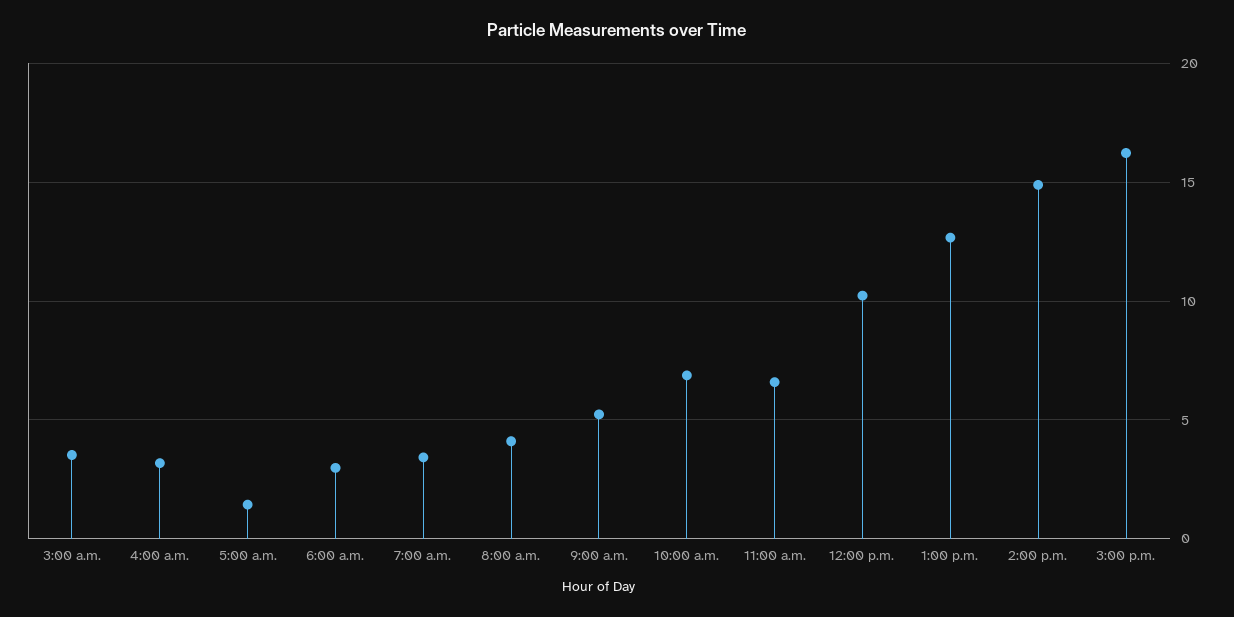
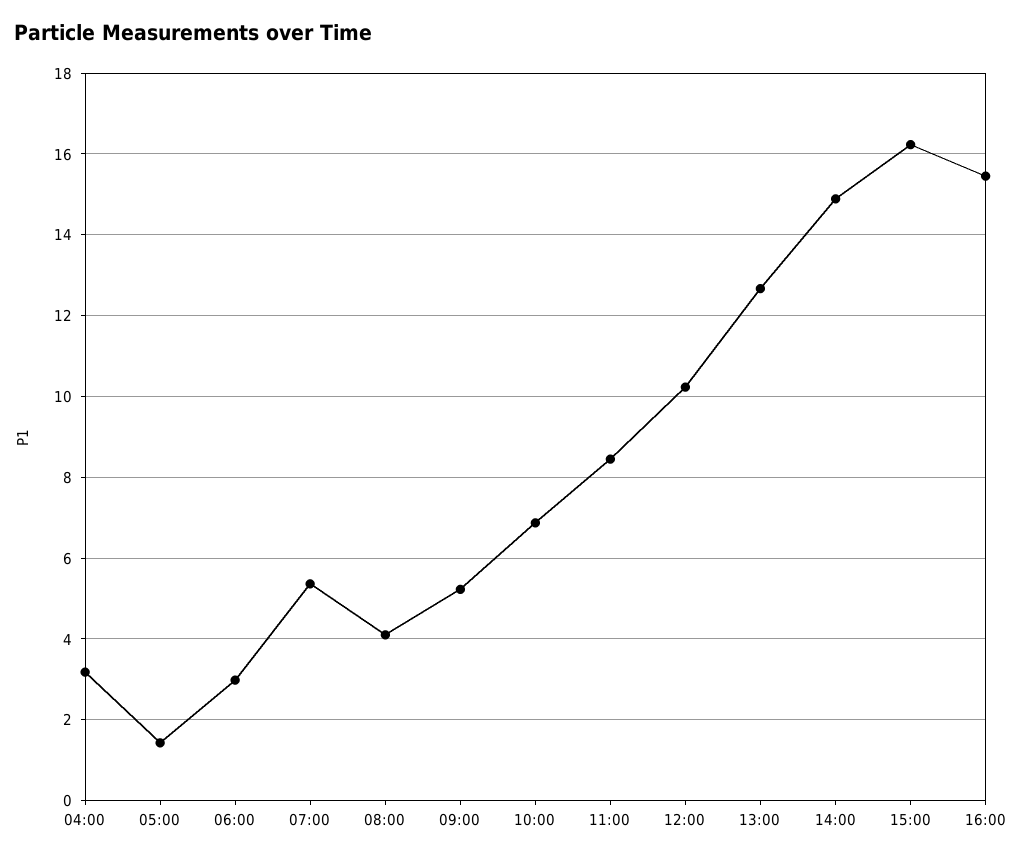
3:00 a.m.: 3.5 -> none
7:00 a.m.: 3.5 -> 5.4
11:00 a.m.: 6.5 -> 8.4
16:00: none -> 15.4

